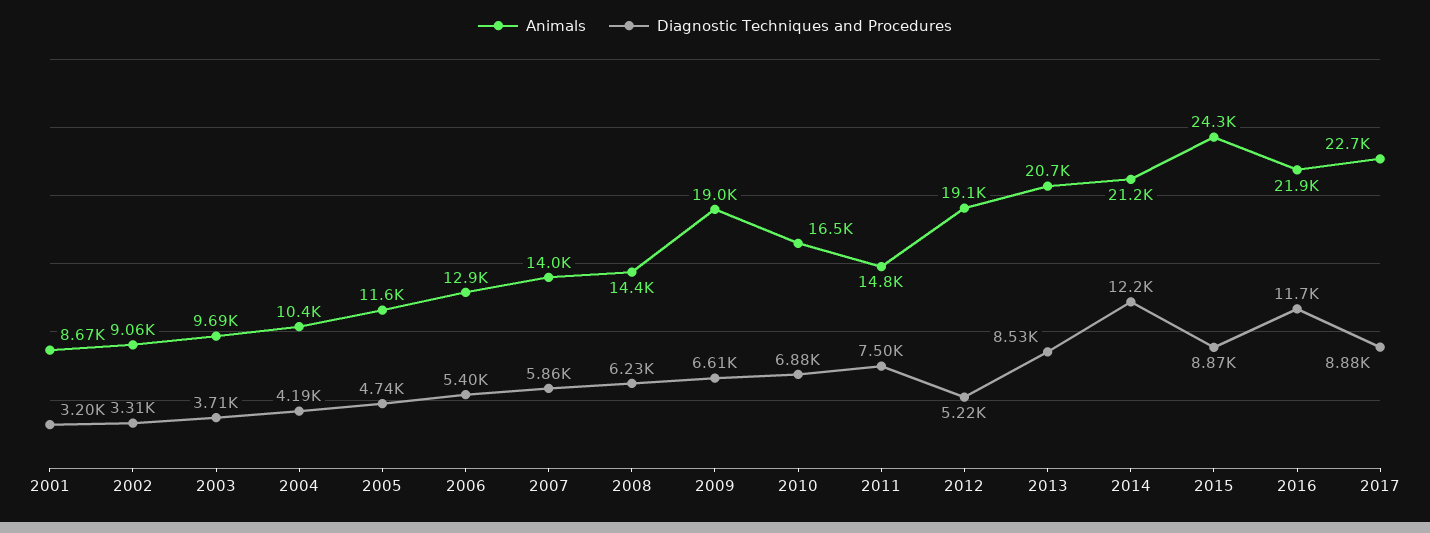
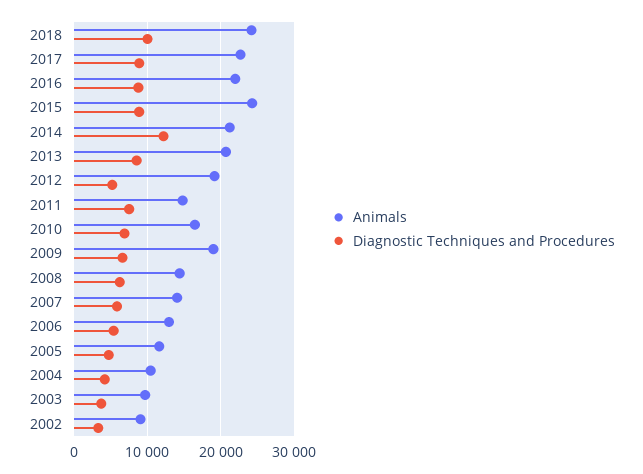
Animals, 2001: 8670 -> none
Diagnostic Techniques and Procedures, 2001: 3200 -> none
Diagnostic Techniques and Procedures, 2016: 11700 -> 9000
Animals, 2018: none -> 24000
Diagnostic Techniques and Procedures, 2018: none -> 10000

